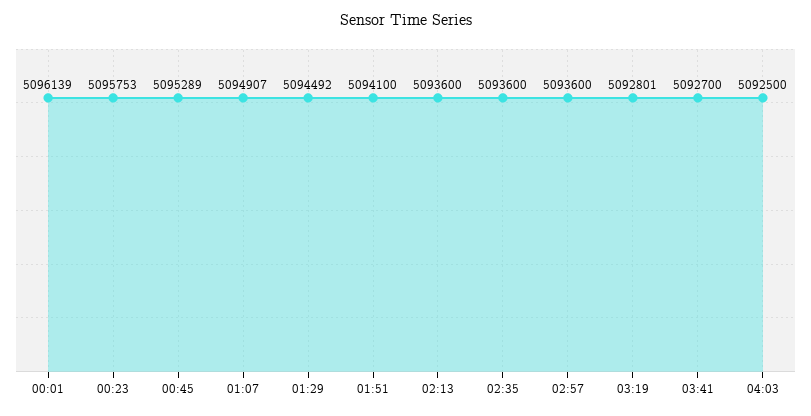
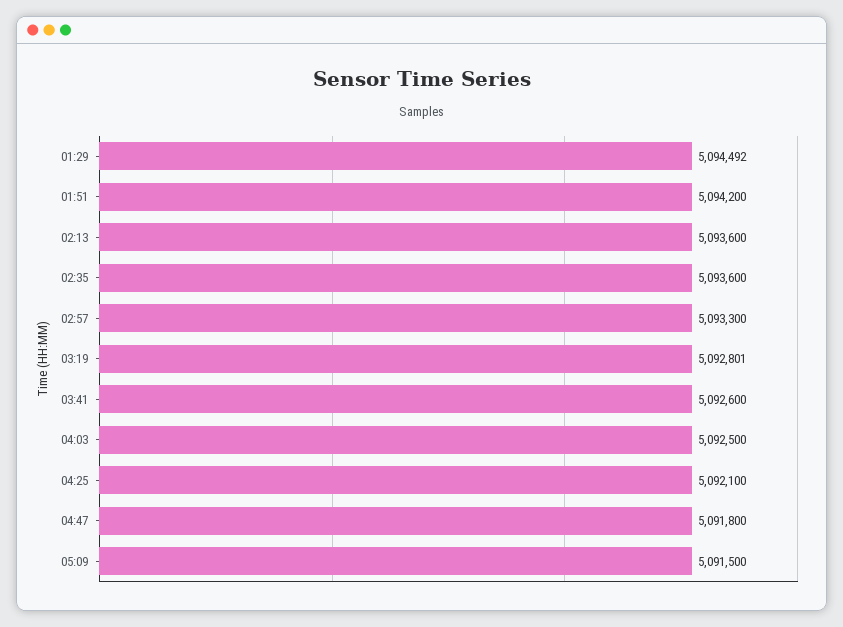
00:01: 5096139 -> none
00:23: 5095753 -> none
00:45: 5095289 -> none
01:07: 5094907 -> none
01:51: 5094100 -> 5094200
02:57: 5093600 -> 5093300
03:41: 5092700 -> 5092600
04:25: none -> 5092100
04:47: none -> 5091800
05:09: none -> 5091500

